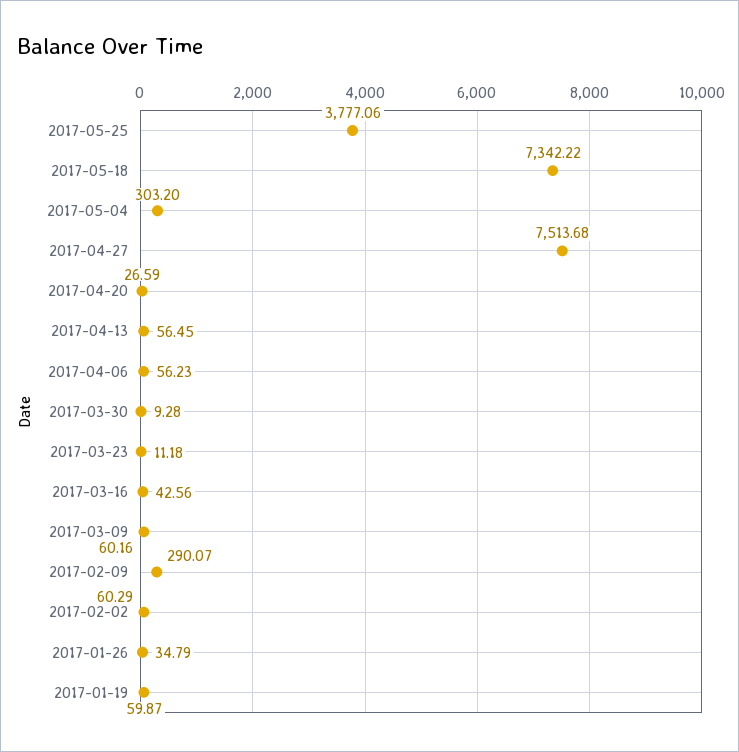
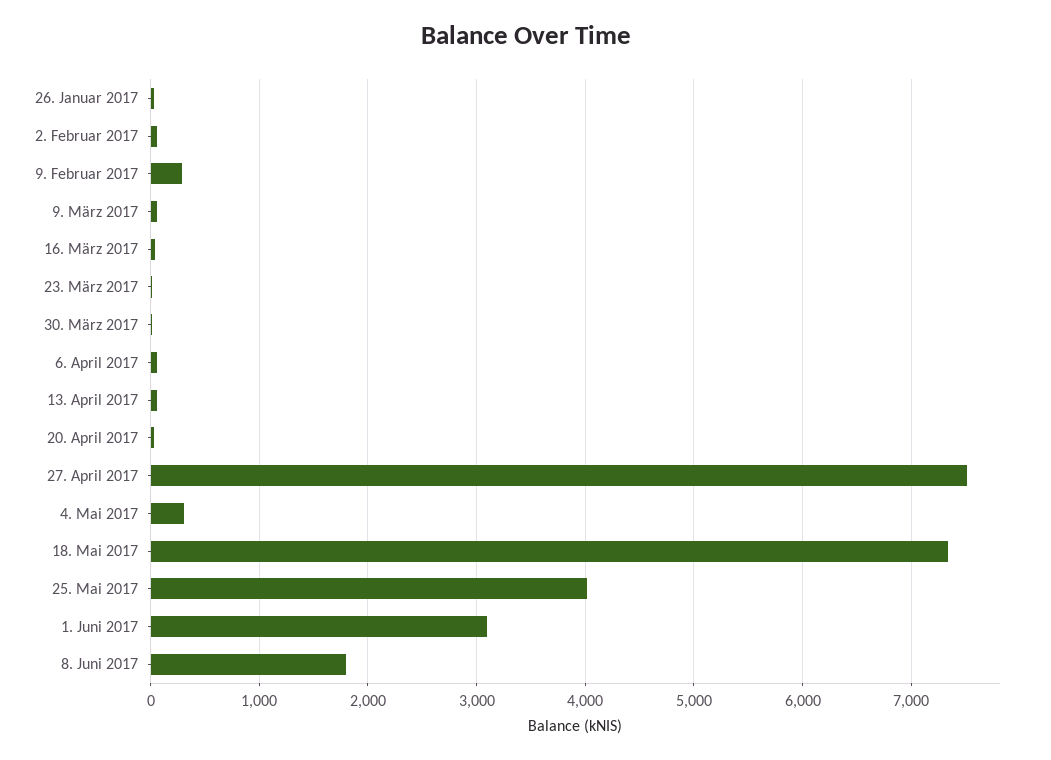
2017-05-25: 3777.06 -> 4000
2017-01-19: 59.87 -> none
1. Juni 2017: none -> 3100
8. Juni 2017: none -> 1800

